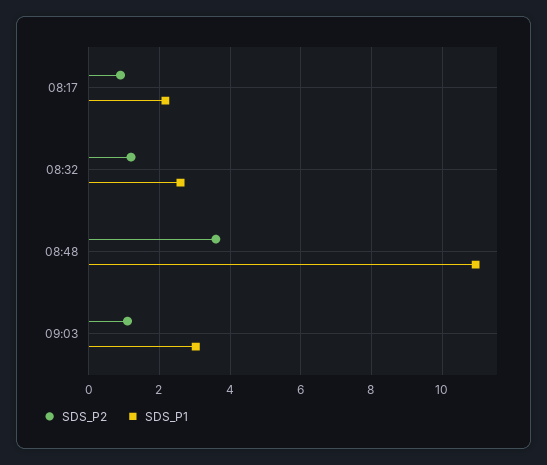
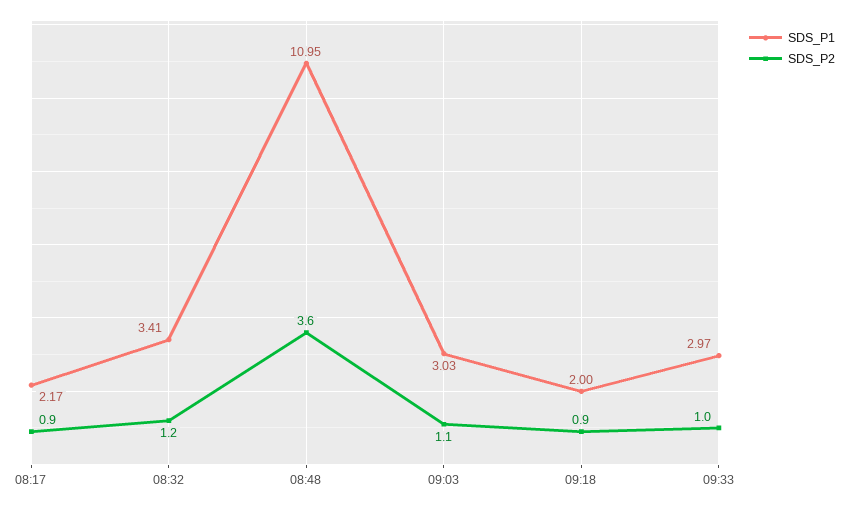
SDS_P1, 08:32: 2.6 -> 3.41
SDS_P1, 09:18: none -> 2
SDS_P2, 09:18: none -> 0.9
SDS_P1, 09:33: none -> 2.97
SDS_P2, 09:33: none -> 1

